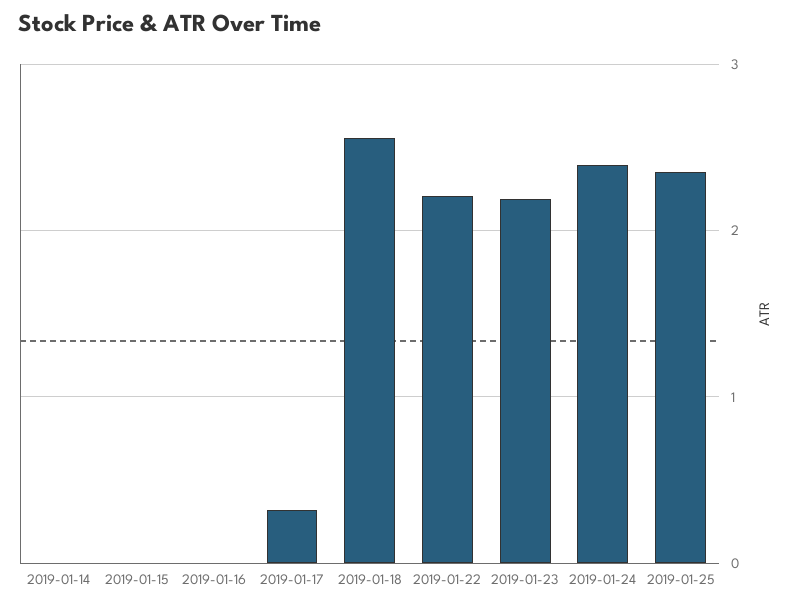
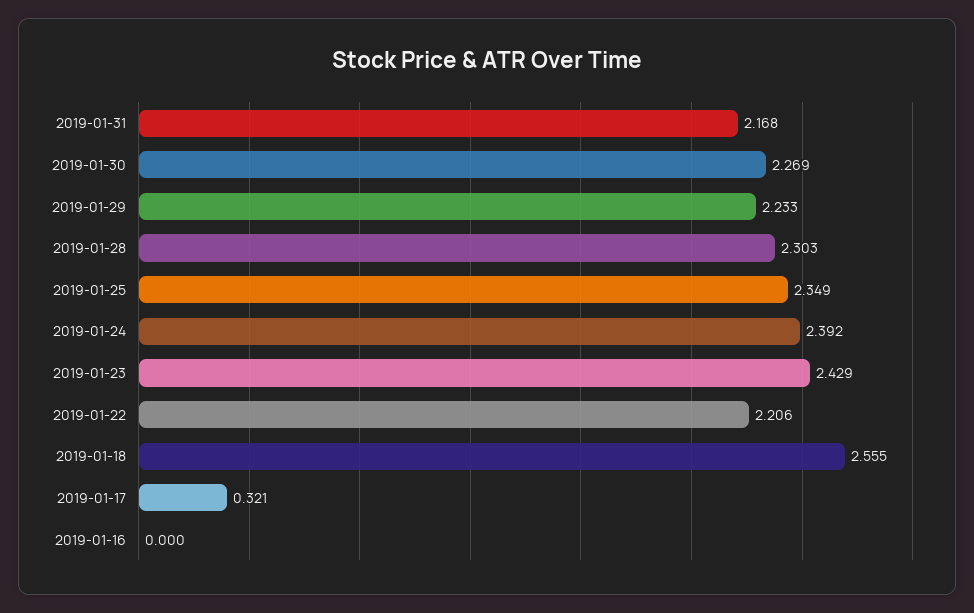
2019-01-14: 0 -> none
2019-01-15: 0 -> none
2019-01-23: 2.2 -> 2.429
2019-01-31: none -> 2.168
2019-01-30: none -> 2.269
2019-01-29: none -> 2.233
2019-01-28: none -> 2.303

